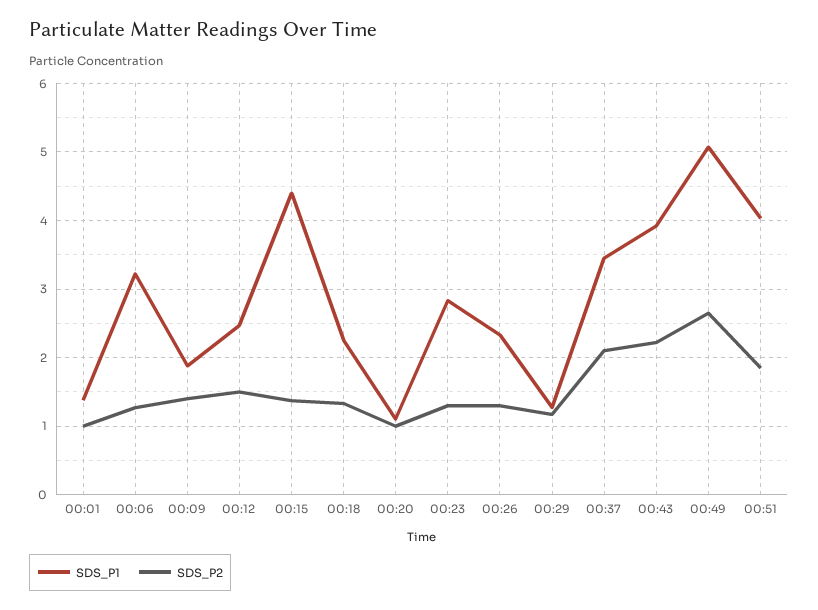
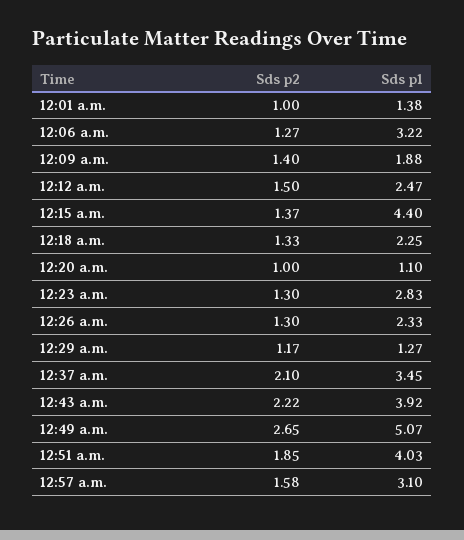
SDS_P2, 12:57 a.m.: none -> 1.58
SDS_P1, 12:57 a.m.: none -> 3.1

